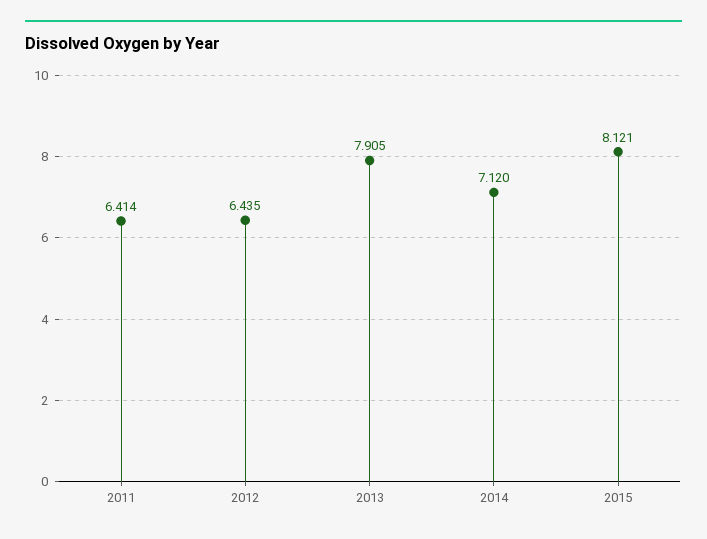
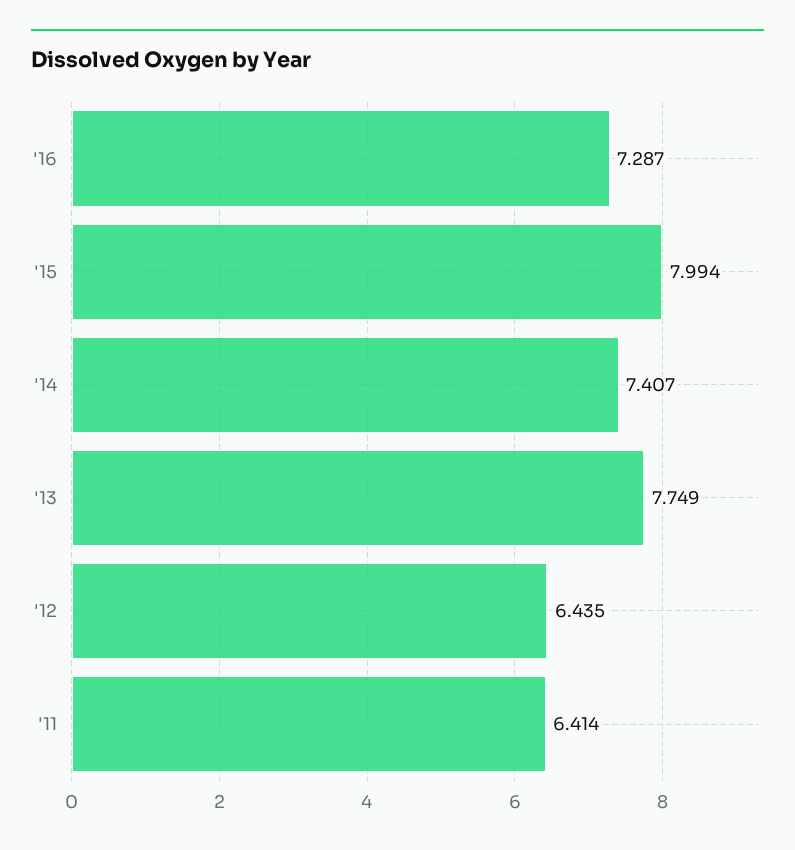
2013: 7.905 -> 7.749
2014: 7.12 -> 7.407
2015: 8.121 -> 7.994
'16: none -> 7.287

